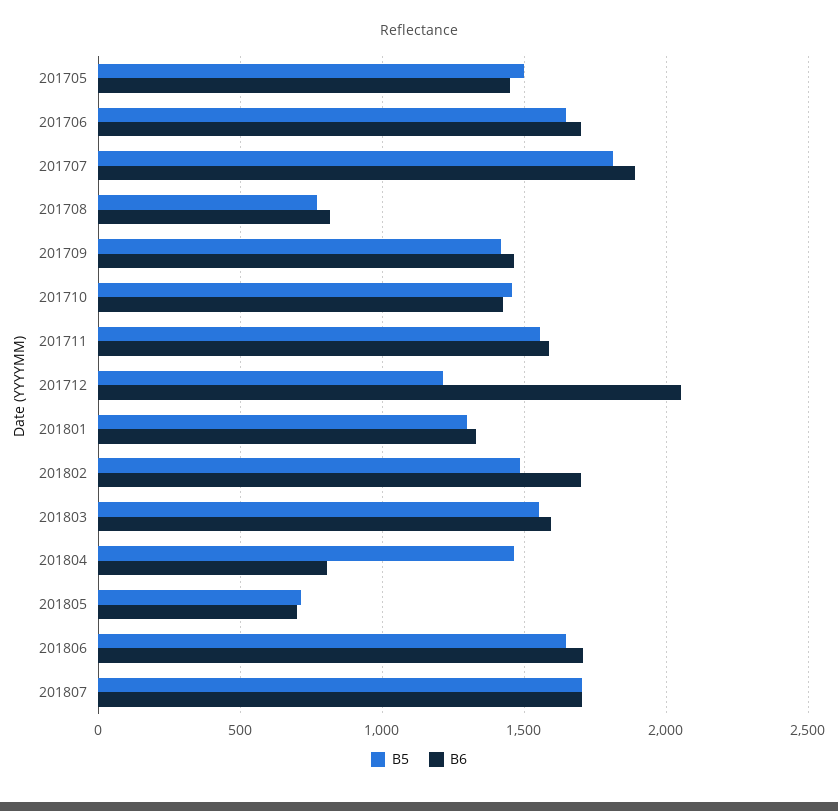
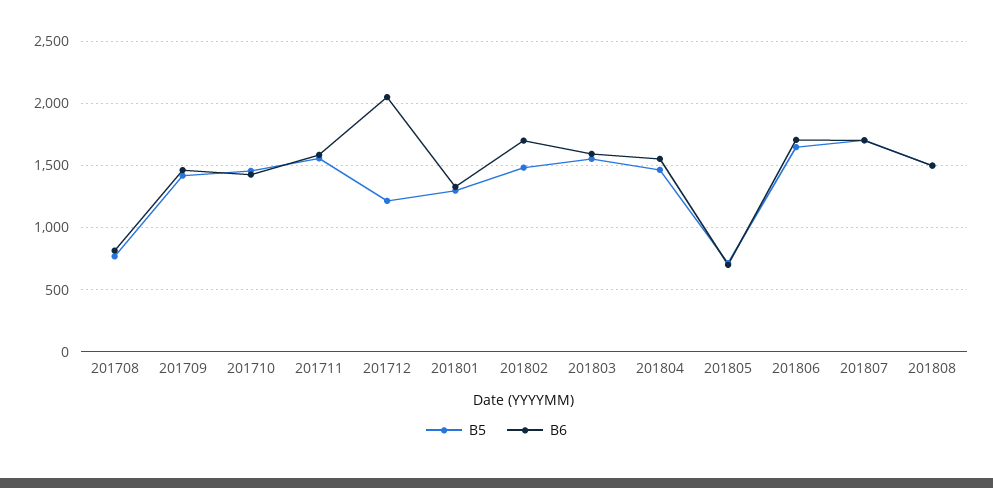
B5, 201705: 1500 -> none
B6, 201705: 1450 -> none
B5, 201706: 1650 -> none
B6, 201706: 1700 -> none
B5, 201707: 1800 -> none
B6, 201707: 1900 -> none
B6, 201804: 800 -> 1550
B5, 201808: none -> 1500
B6, 201808: none -> 1500

